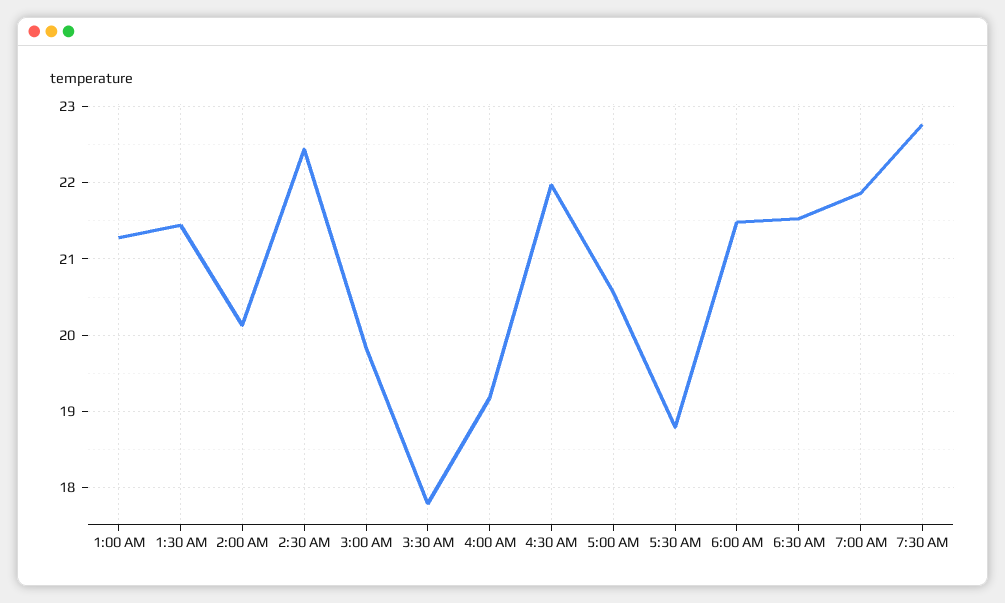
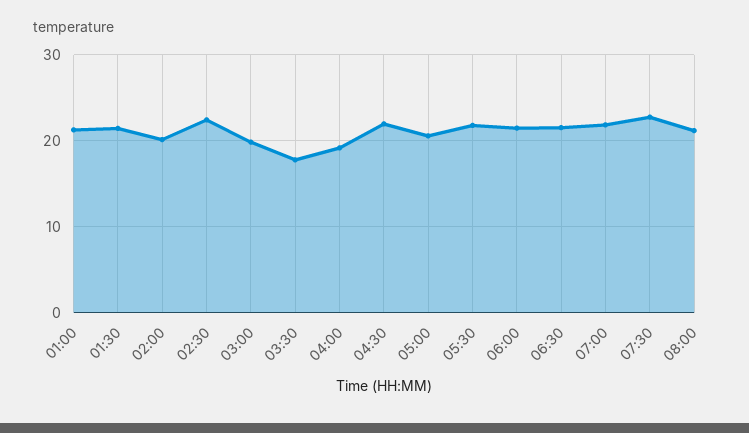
5:30 AM: 18.8 -> 22
08:00: none -> 21

